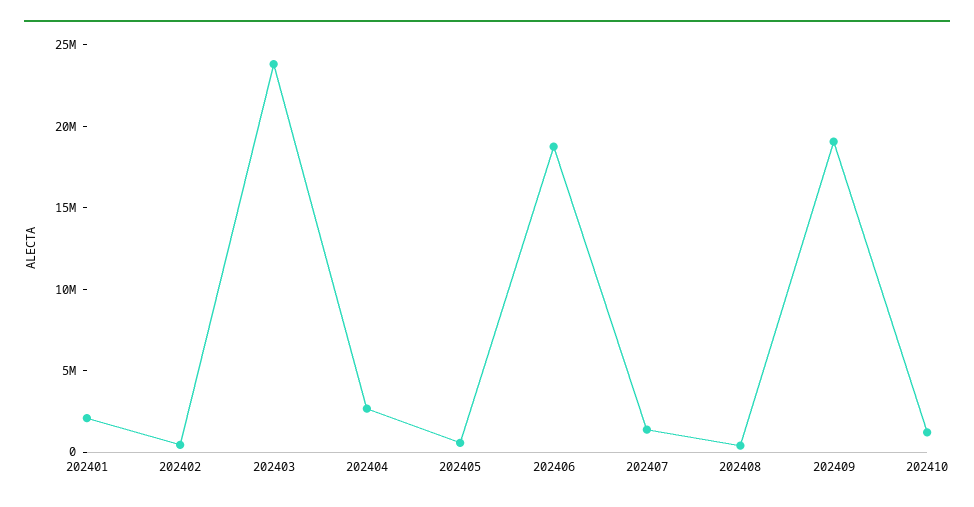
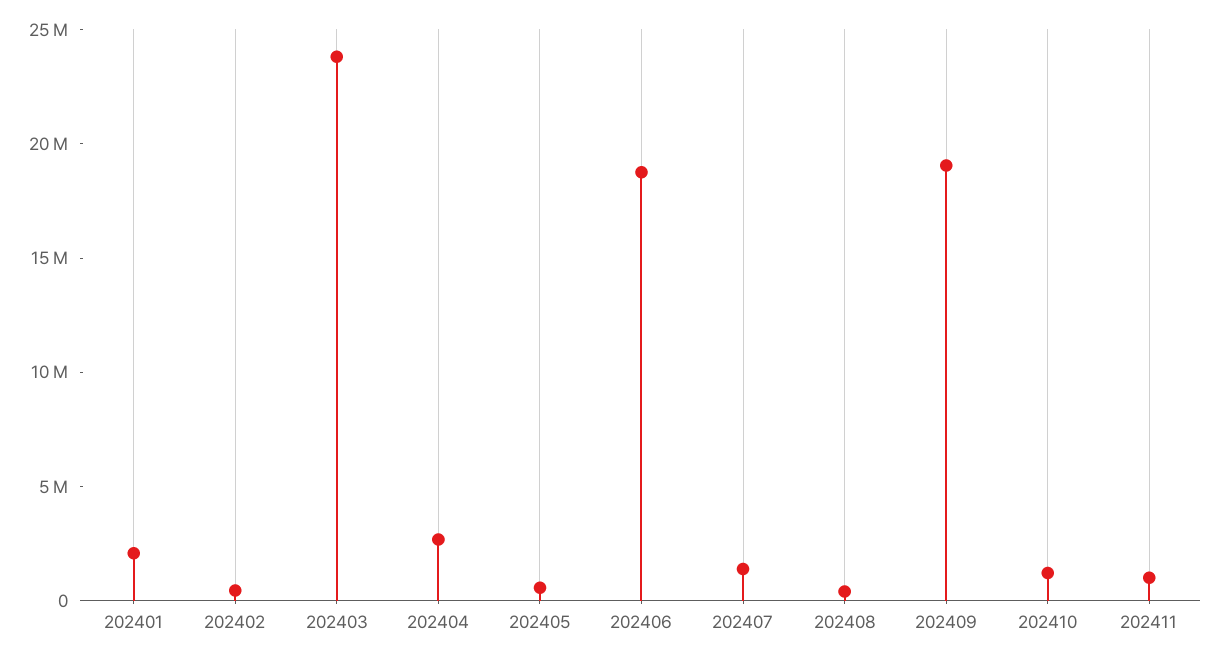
202411: none -> 1000000

